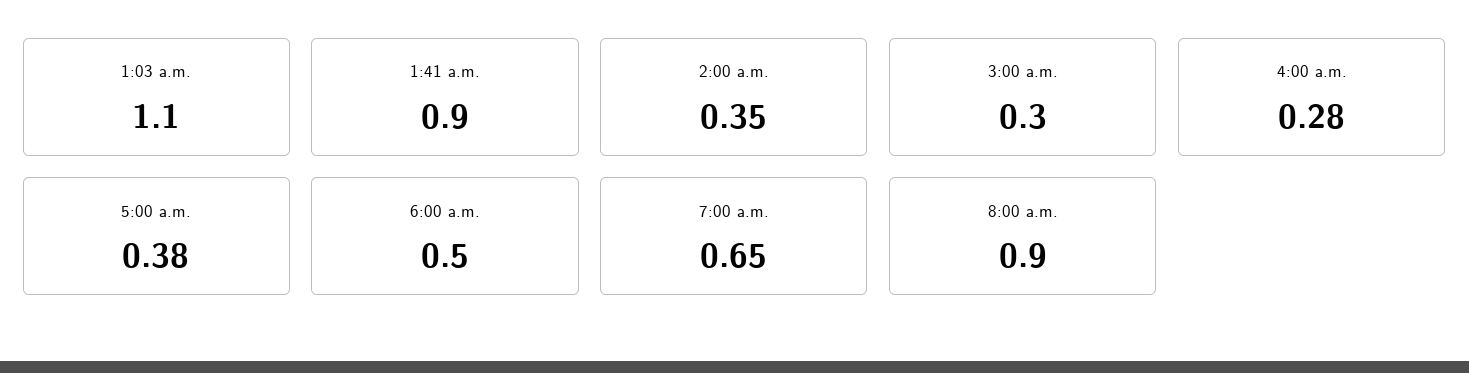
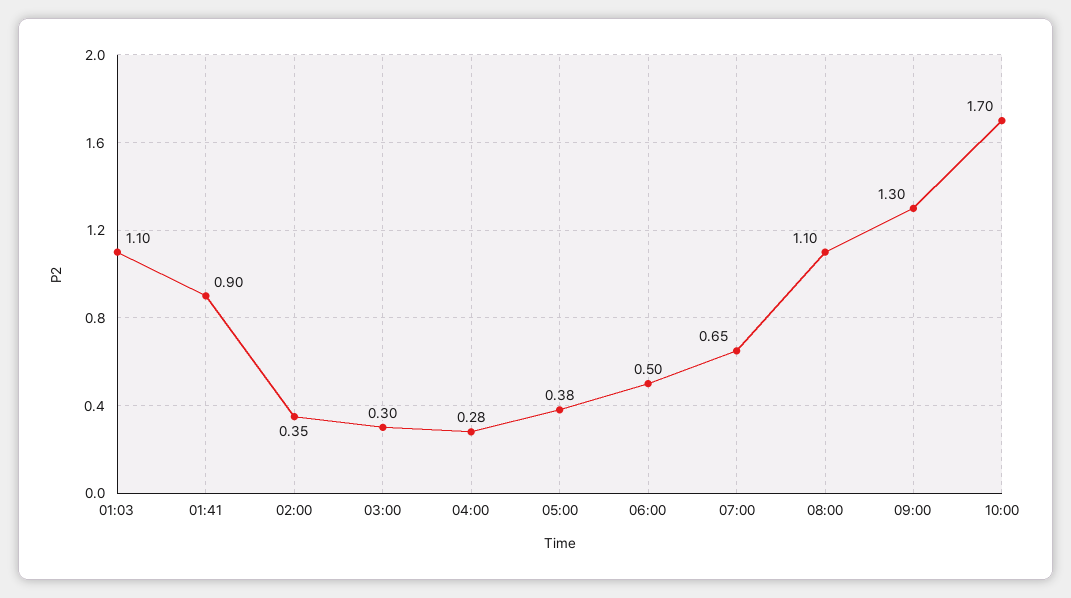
8:00 a.m.: 0.9 -> 1.1
09:00: none -> 1.3
10:00: none -> 1.7

